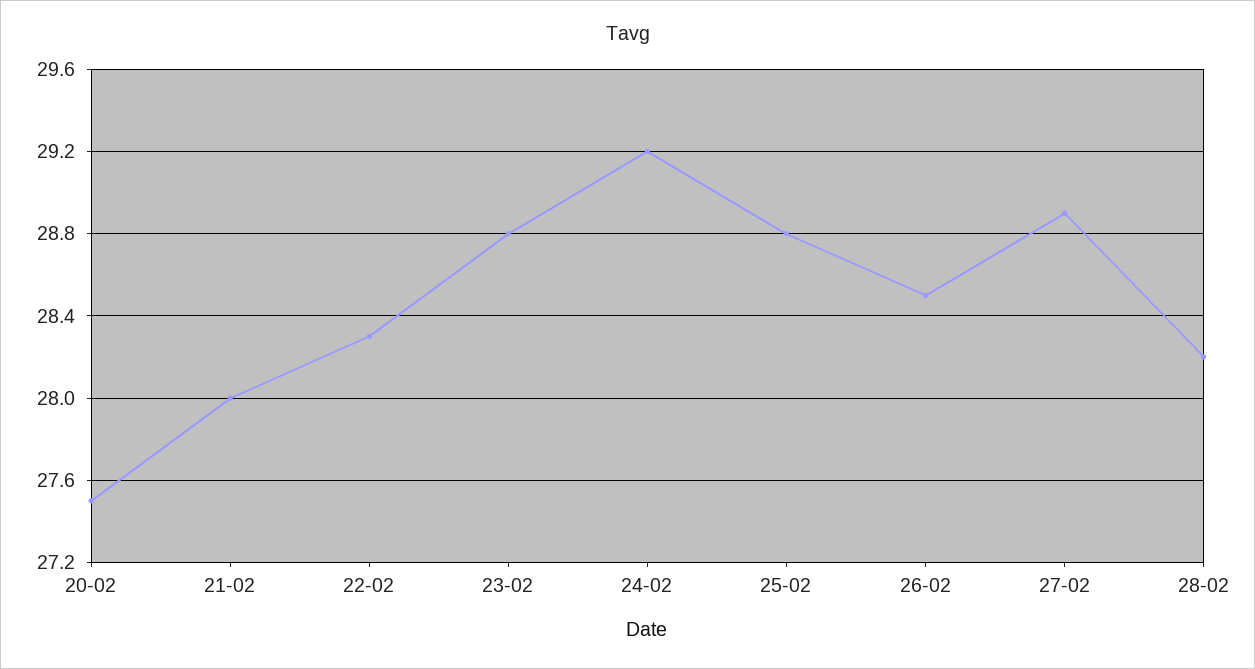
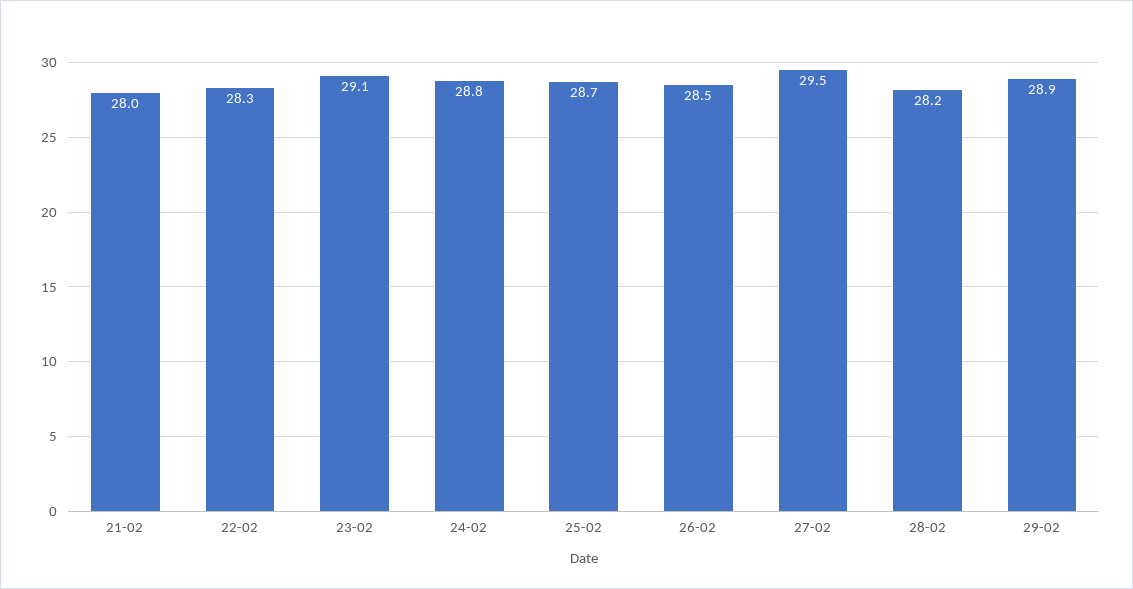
20-02: 27.5 -> none
23-02: 28.8 -> 29.1
24-02: 29.2 -> 28.8
25-02: 28.8 -> 28.7
27-02: 28.9 -> 29.5
29-02: none -> 28.9

